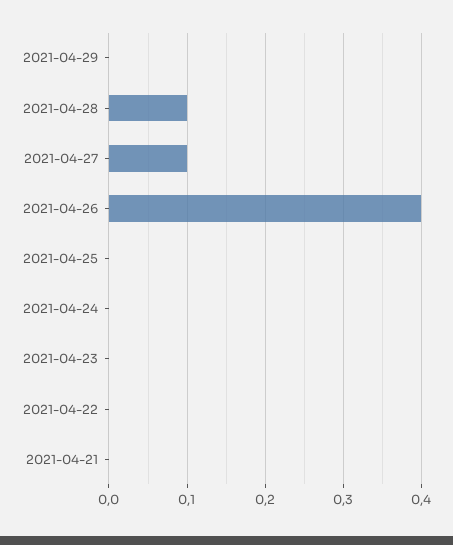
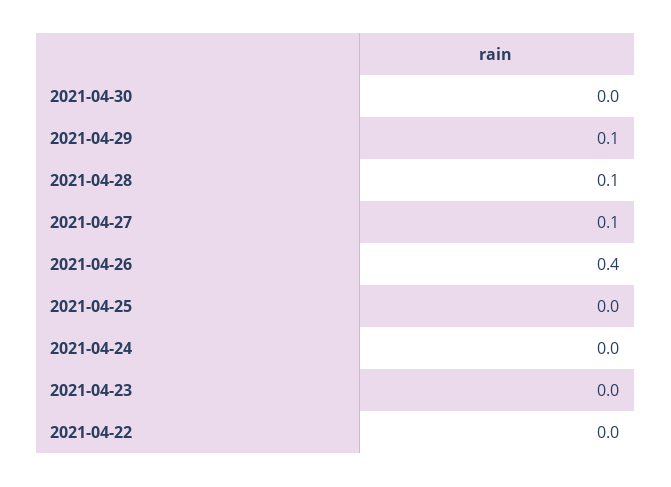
2021-04-29: 0 -> 0.1
2021-04-21: 0 -> none
2021-04-30: none -> 0

